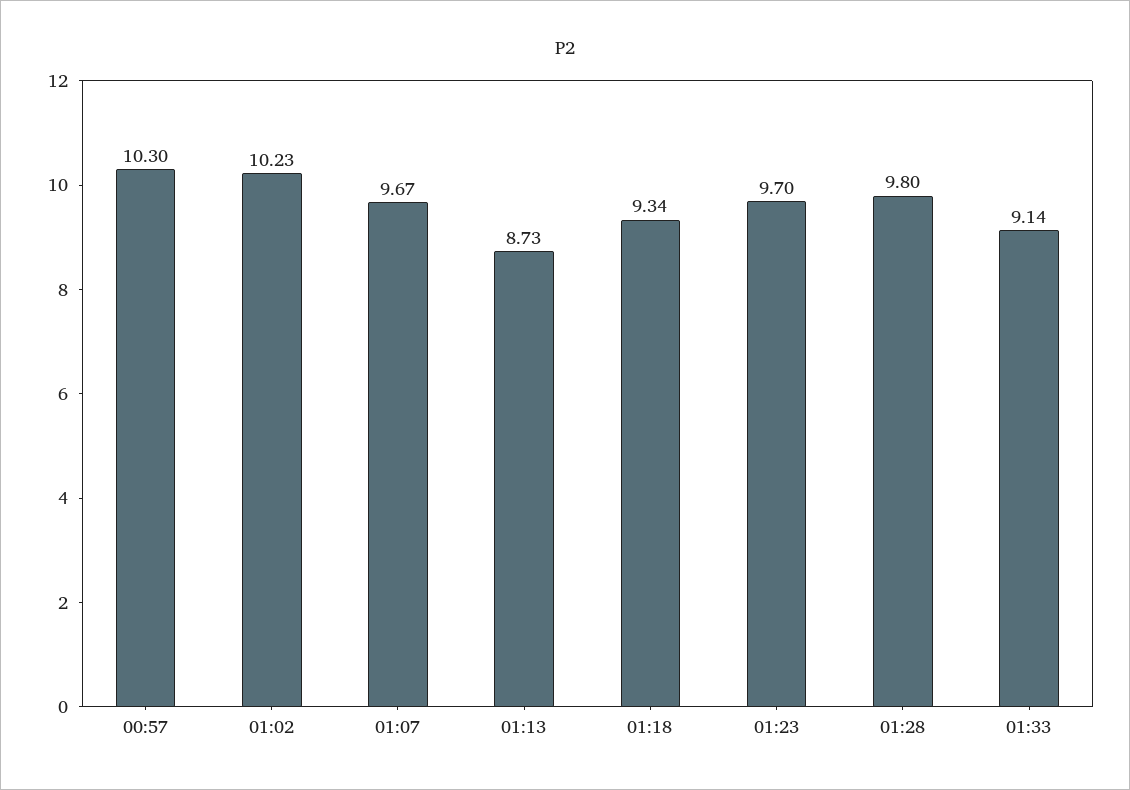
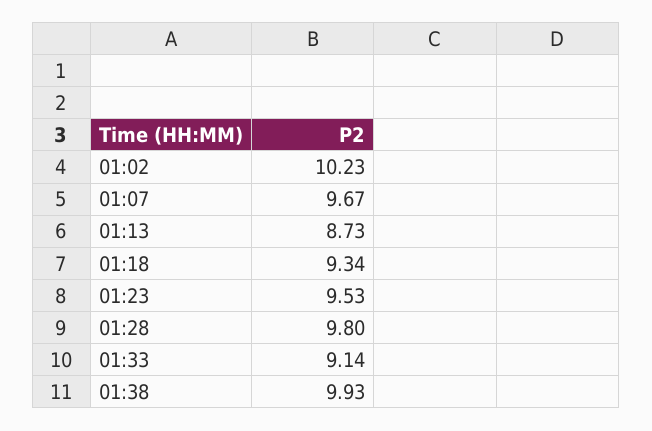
00:57: 10.3 -> none
01:23: 9.7 -> 9.53
01:38: none -> 9.93

